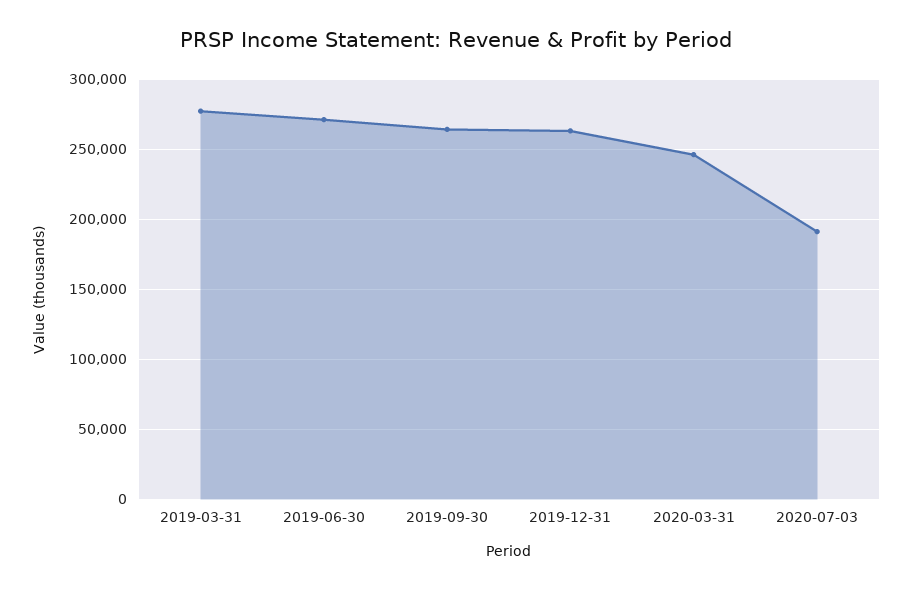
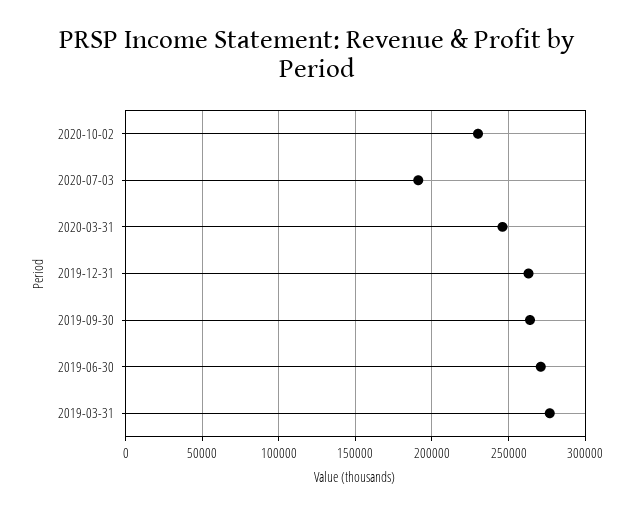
2020-10-02: none -> 230000

